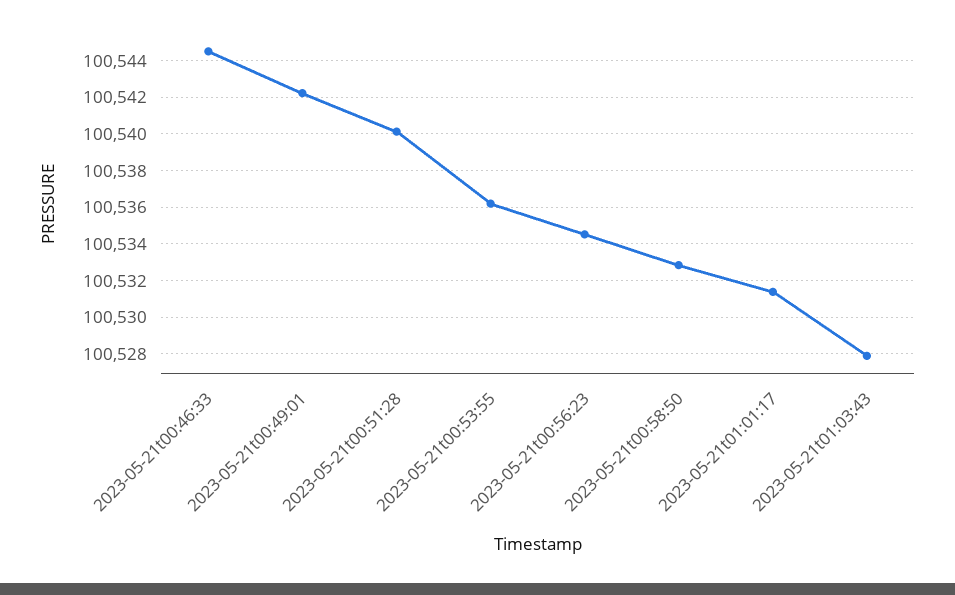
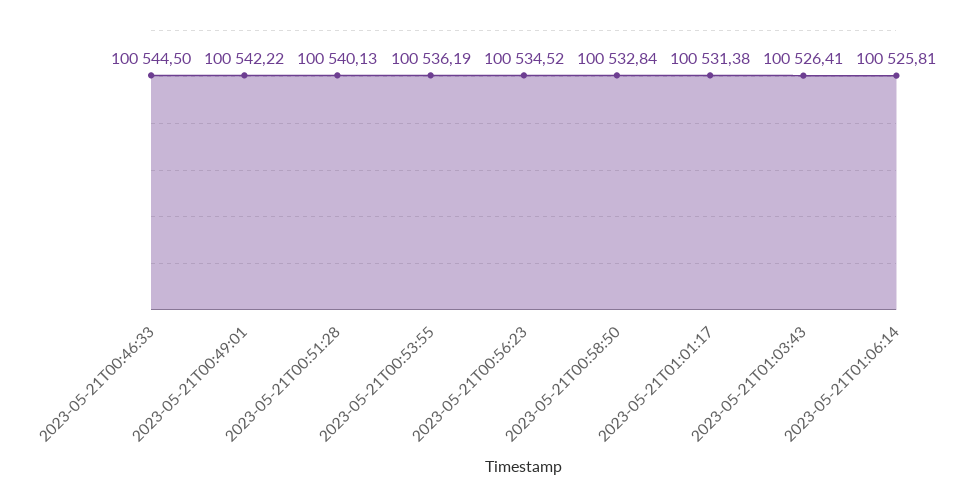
2023-05-21t01:03:43: 100528 -> 100526.41
2023-05-21T01:06:14: none -> 100525.81

